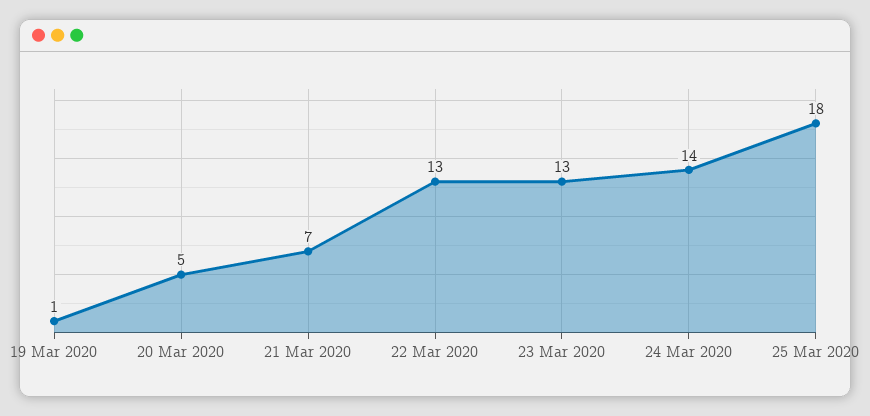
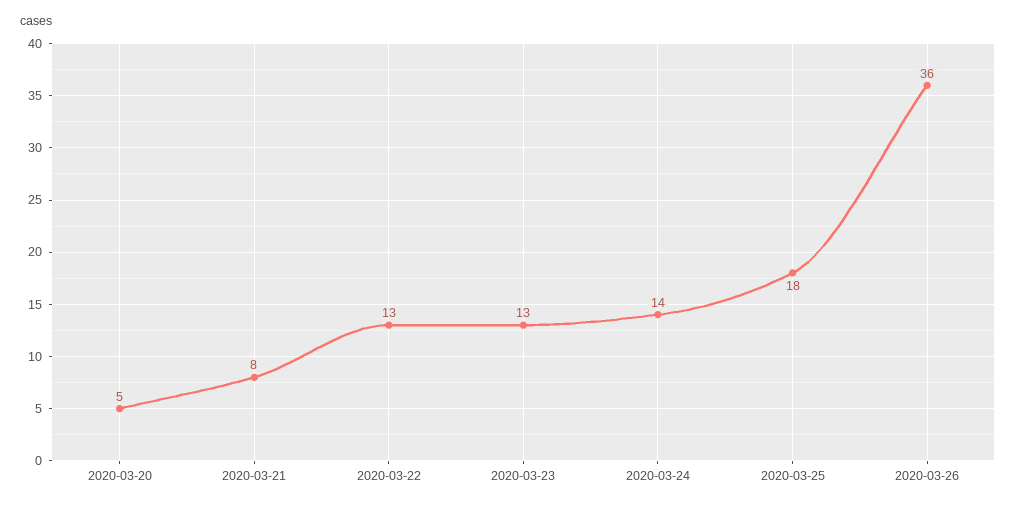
19 Mar 2020: 1 -> none
21 Mar 2020: 7 -> 8
2020-03-26: none -> 36

